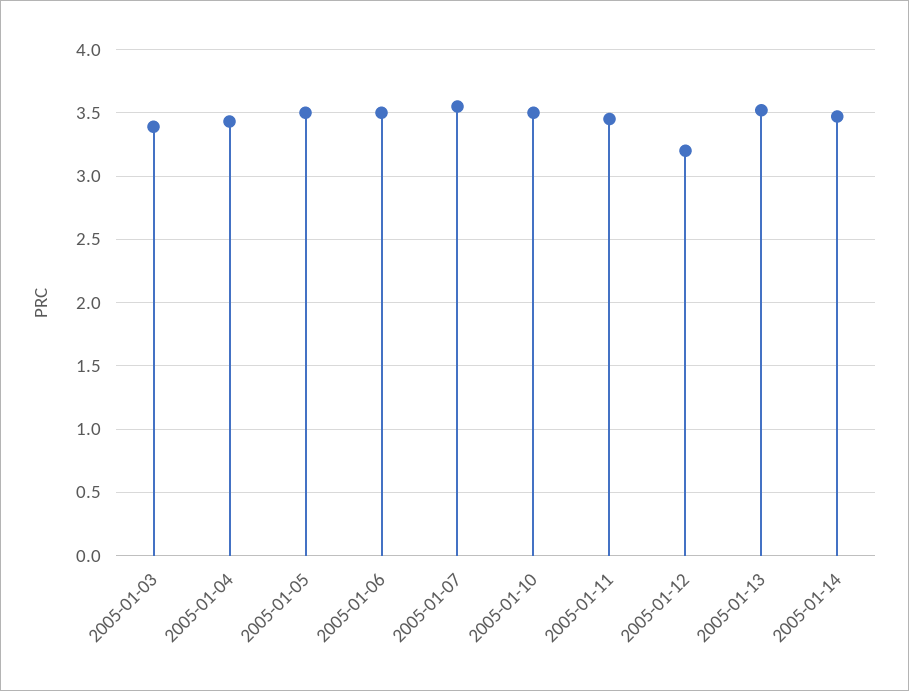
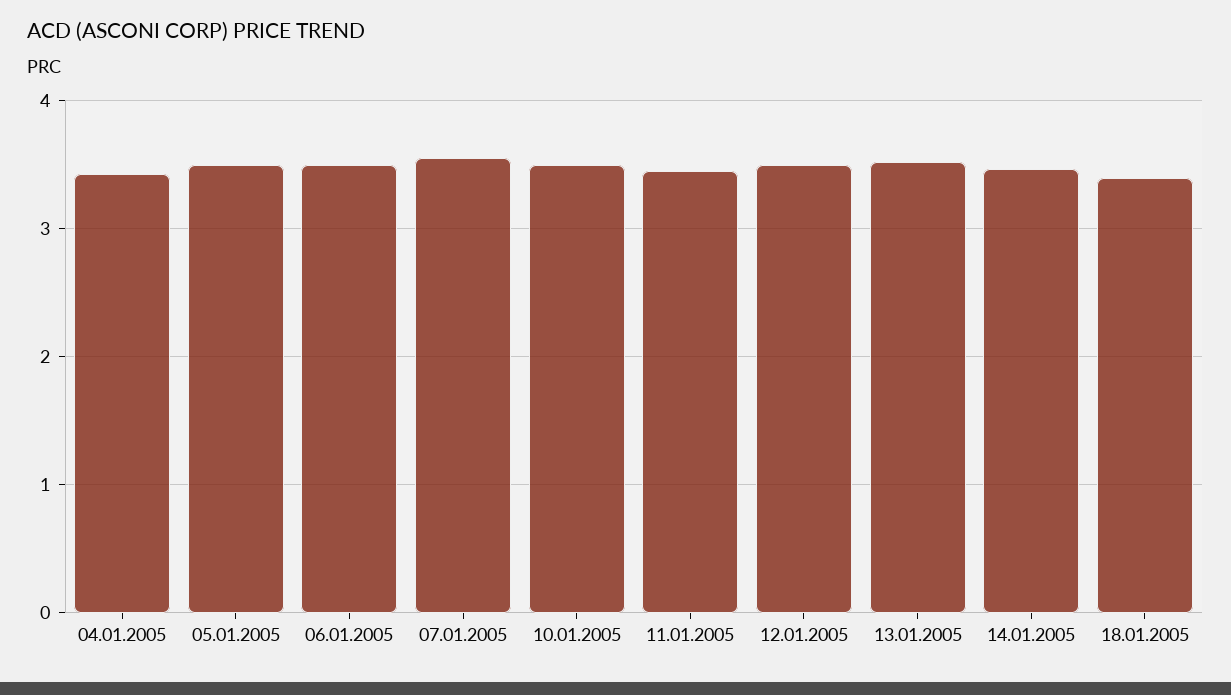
2005-01-03: 3.4 -> none
2005-01-12: 3.2 -> 3.5
18.01.2005: none -> 3.4

